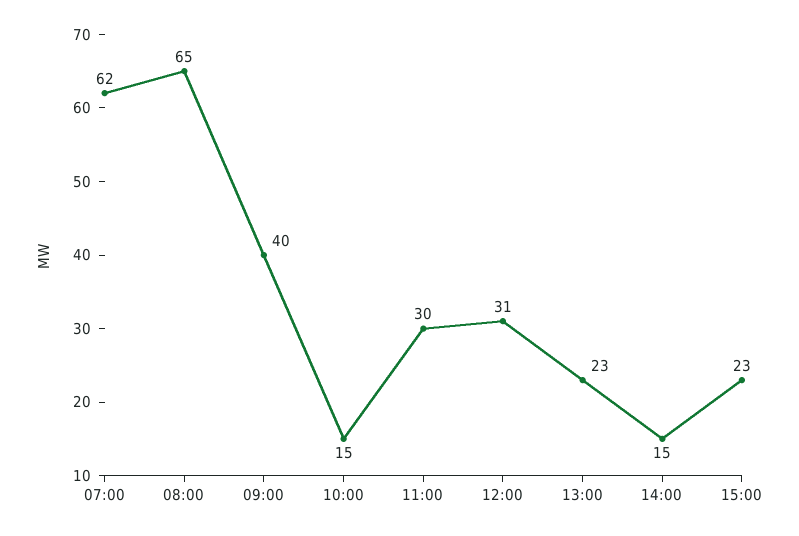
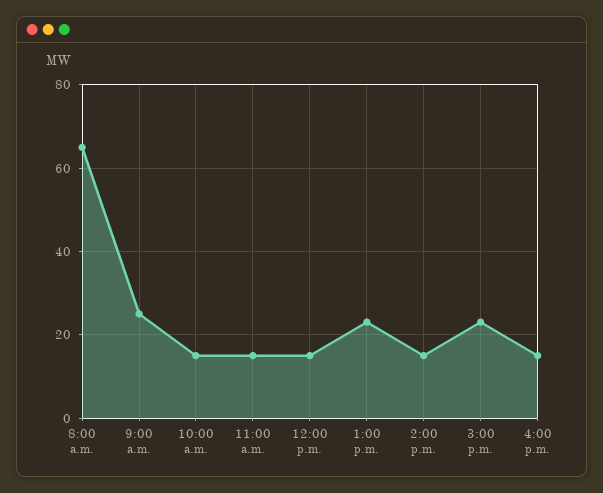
07:00: 62 -> none
09:00: 40 -> 25
11:00: 30 -> 15
12:00: 31 -> 15
4:00 p.m.: none -> 15

